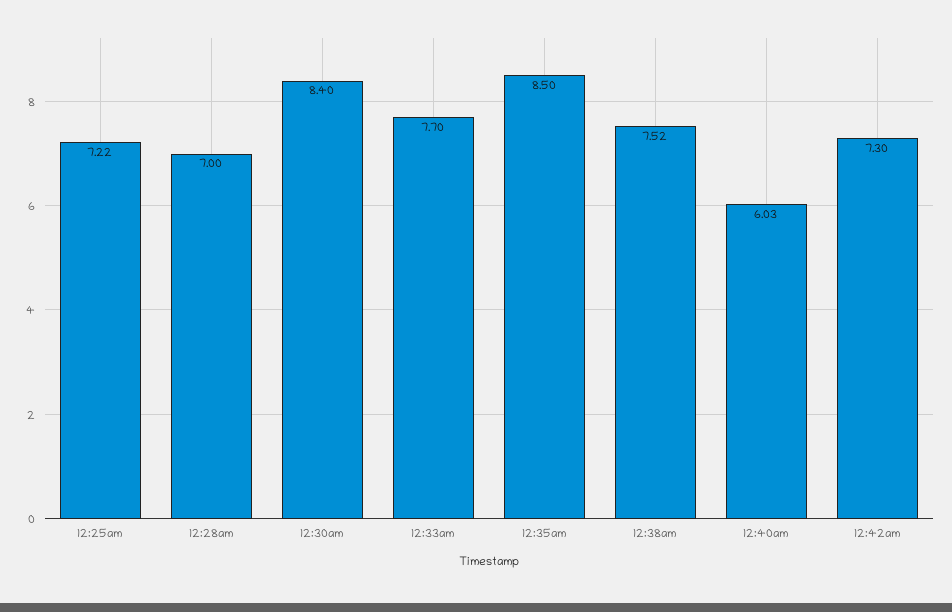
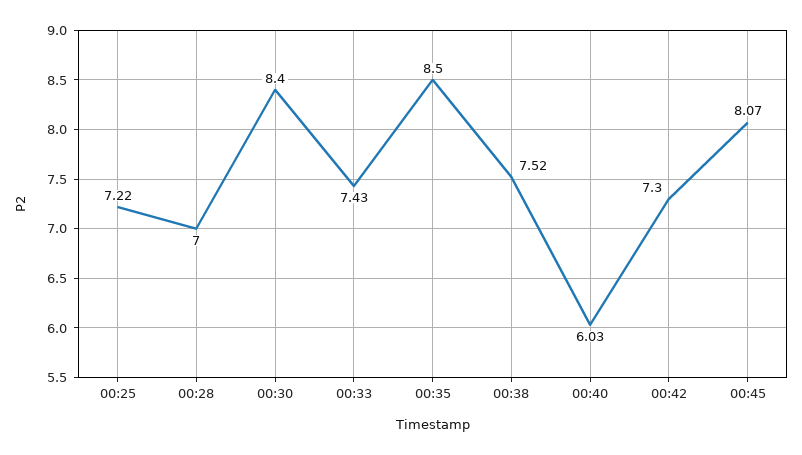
12:33am: 7.7 -> 7.43
00:45: none -> 8.07

